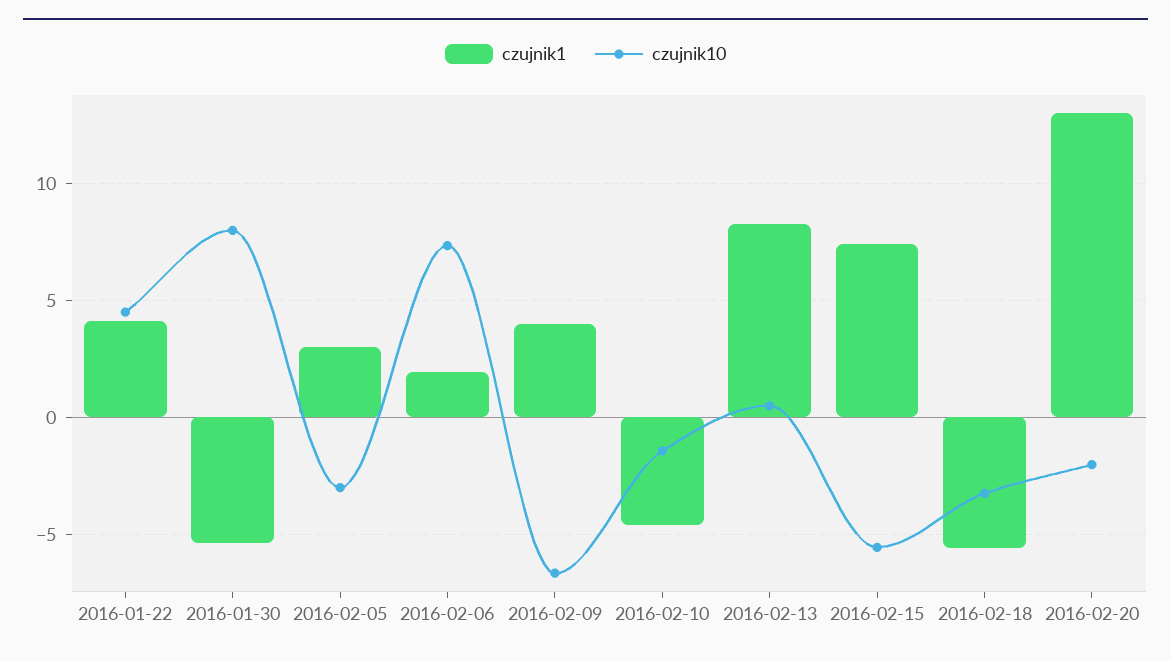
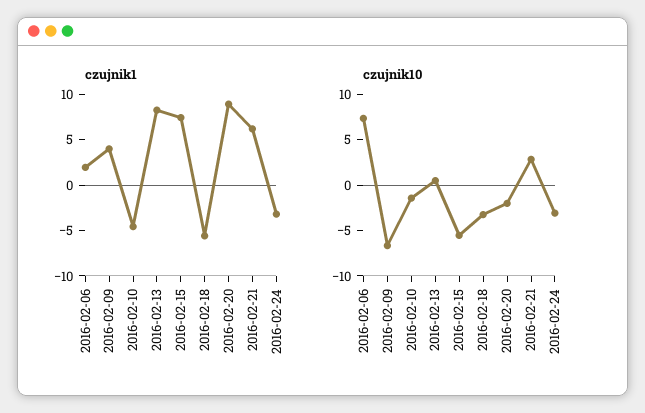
czujnik1, 2016-01-22: 4 -> none
czujnik10, 2016-01-22: 4.5 -> none
czujnik1, 2016-01-30: -5.5 -> none
czujnik10, 2016-01-30: 8 -> none
czujnik1, 2016-02-05: 3 -> none
czujnik10, 2016-02-05: -3 -> none
czujnik1, 2016-02-20: 13 -> 9
czujnik1, 2016-02-21: none -> 6
czujnik1, 2016-02-24: none -> -3
czujnik10, 2016-02-21: none -> 3
czujnik10, 2016-02-24: none -> -3

